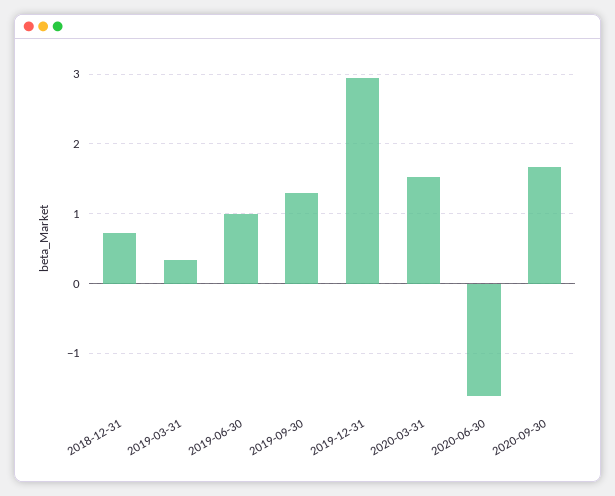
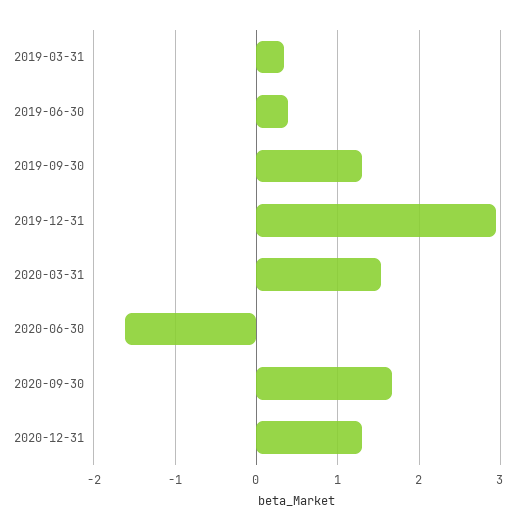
2018-12-31: 0.7 -> none
2019-06-30: 1 -> 0.4
2020-12-31: none -> 1.3

